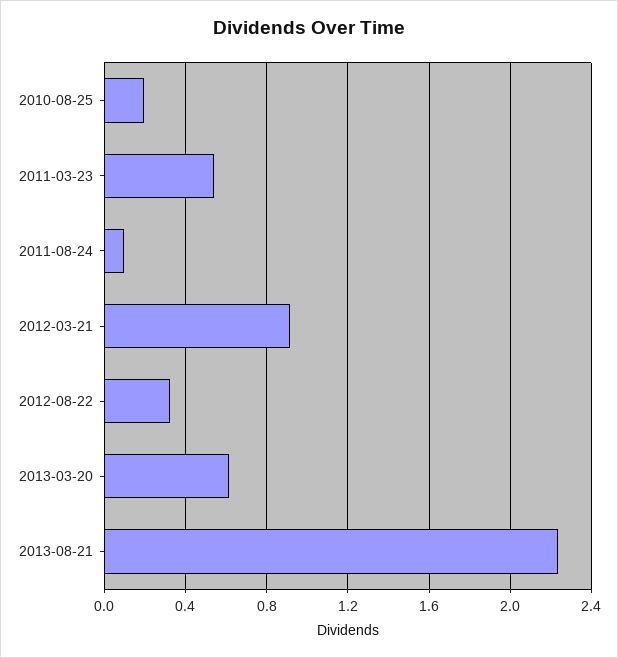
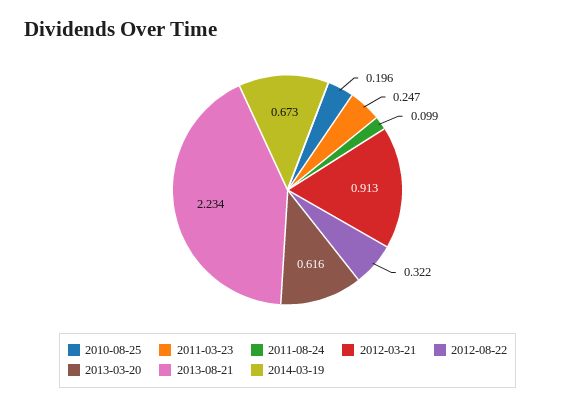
2011-03-23: 0.55 -> 0.247
2014-03-19: none -> 0.673

